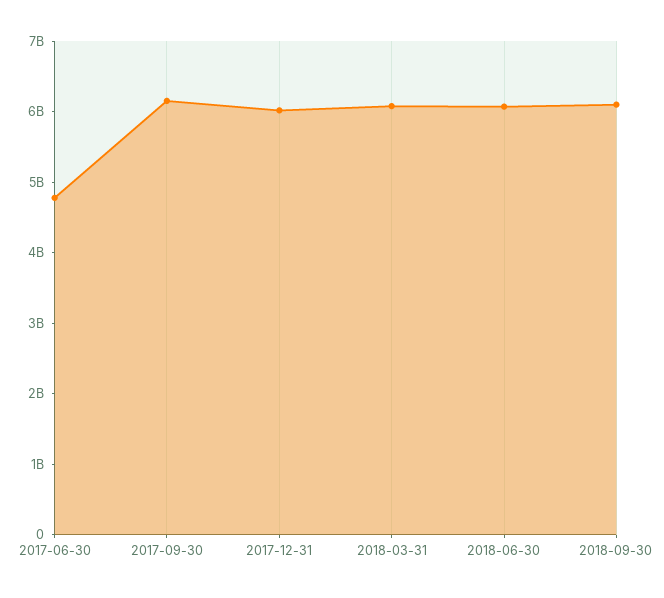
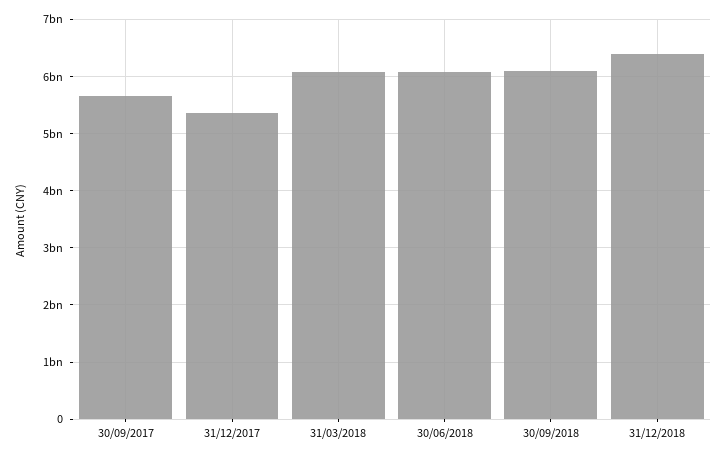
2017-06-30: 4800000000 -> none
2017-09-30: 6200000000 -> 5600000000
2017-12-31: 6000000000 -> 5400000000
31/12/2018: none -> 6400000000

